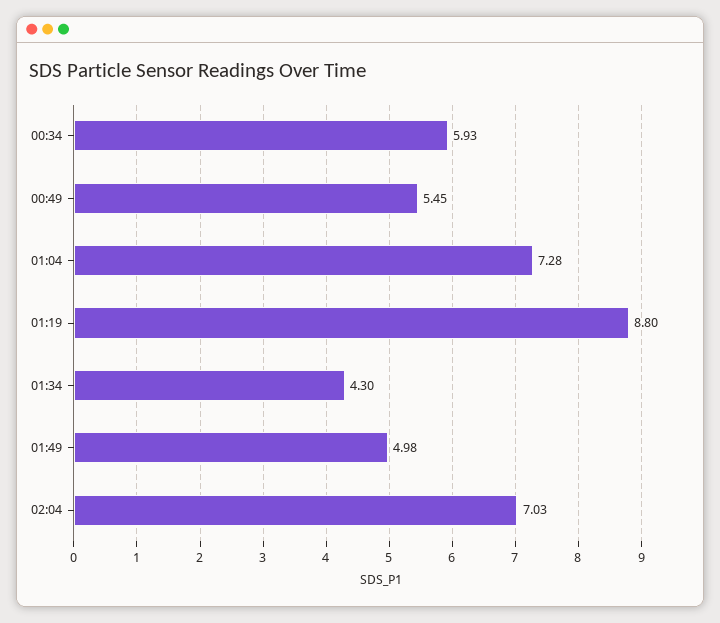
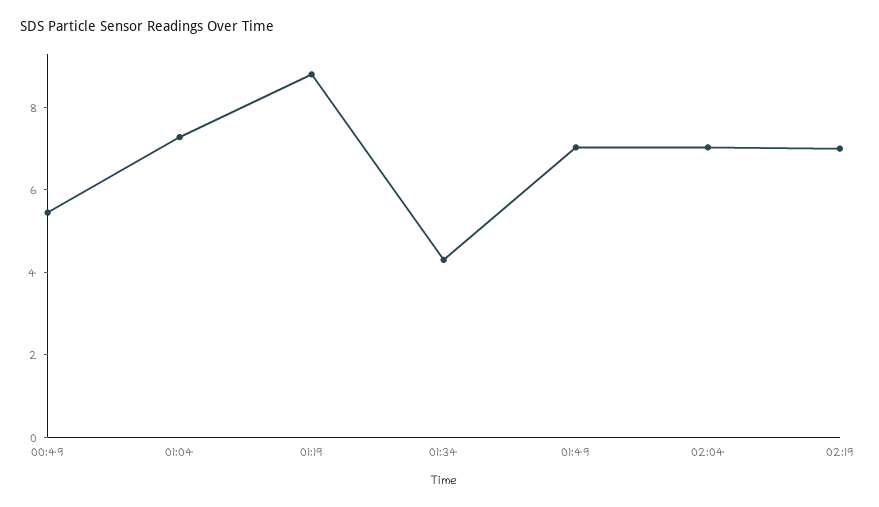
00:34: 5.93 -> none
01:49: 4.98 -> 7
02:19: none -> 7

